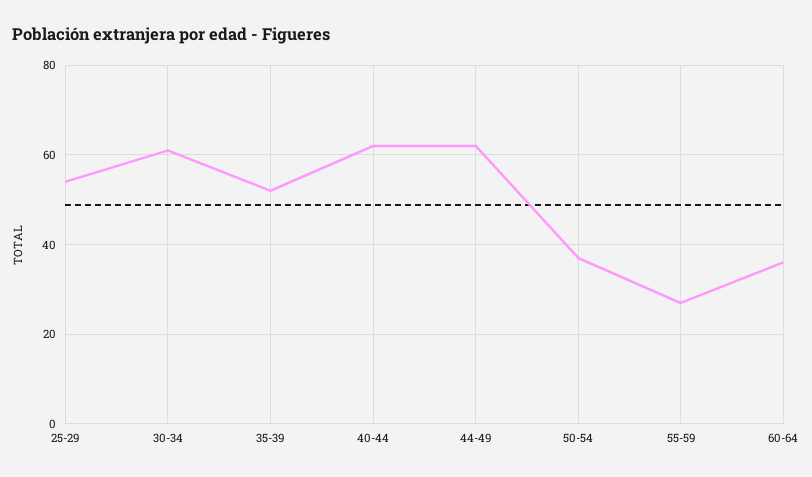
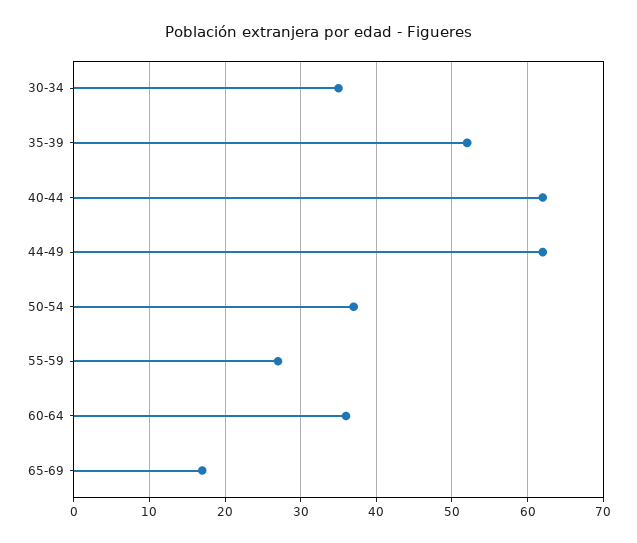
25-29: 55 -> none
30-34: 60 -> 35
65-69: none -> 17

